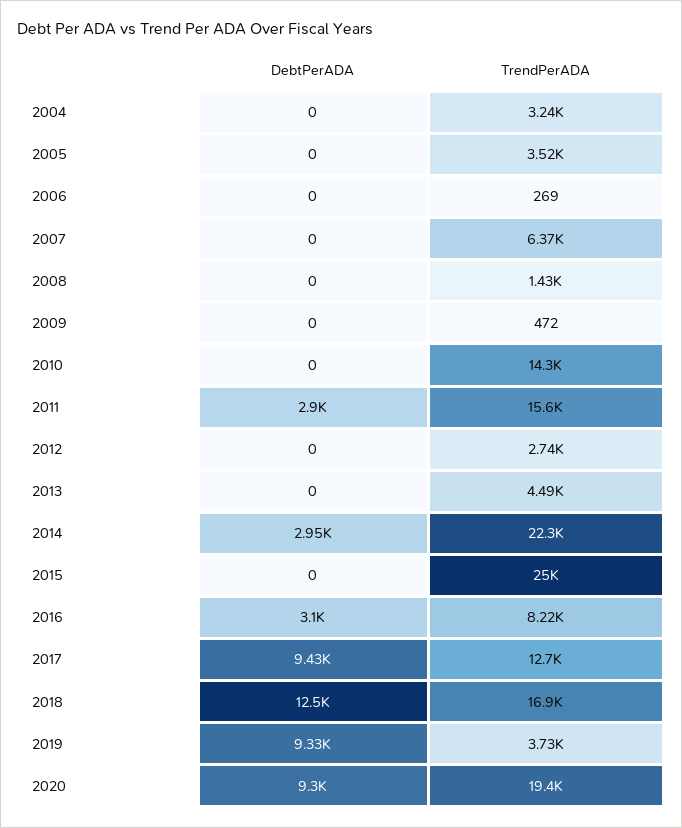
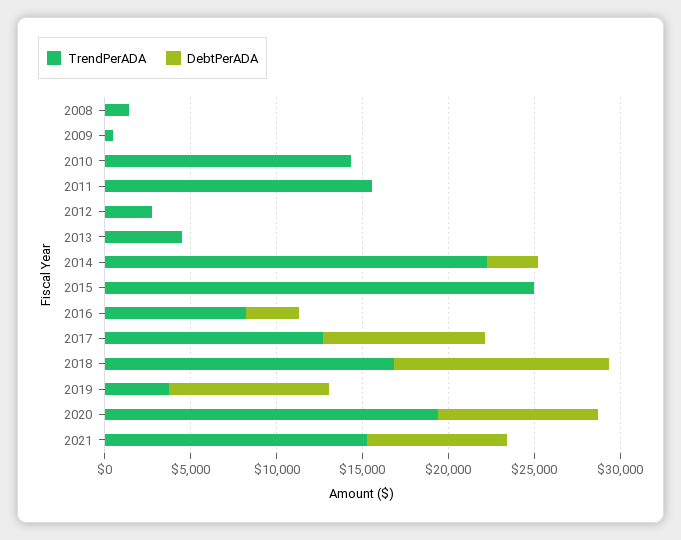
DebtPerADA, 2004: 0 -> none
TrendPerADA, 2004: 3240 -> none
DebtPerADA, 2005: 0 -> none
TrendPerADA, 2005: 3520 -> none
DebtPerADA, 2006: 0 -> none
TrendPerADA, 2006: 269 -> none
DebtPerADA, 2007: 0 -> none
TrendPerADA, 2007: 6370 -> none
DebtPerADA, 2011: 2900 -> 0
TrendPerADA, 2021: none -> 15000
DebtPerADA, 2021: none -> 8000

